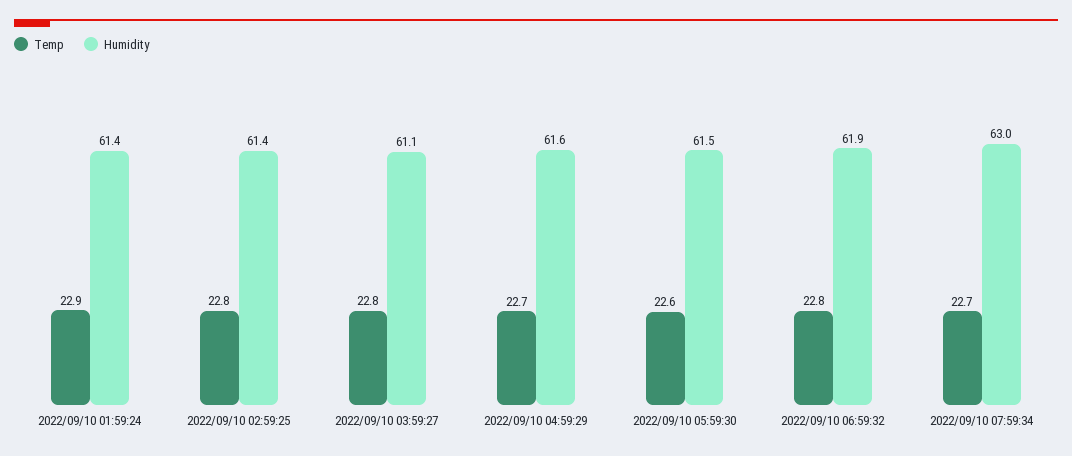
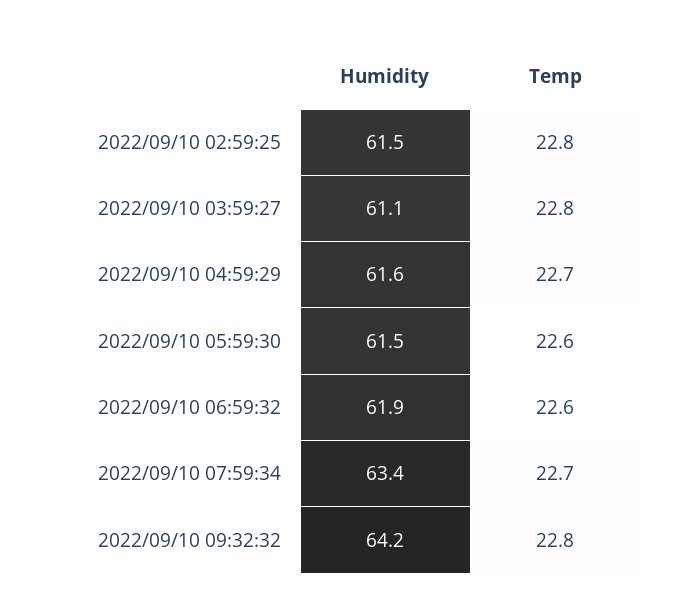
Temp, 2022/09/10 01:59:24: 22.9 -> none
Humidity, 2022/09/10 01:59:24: 61.4 -> none
Humidity, 2022/09/10 02:59:25: 61.4 -> 61.5
Temp, 2022/09/10 06:59:32: 22.8 -> 22.6
Humidity, 2022/09/10 07:59:34: 63 -> 63.4
Humidity, 2022/09/10 09:32:32: none -> 64.2
Temp, 2022/09/10 09:32:32: none -> 22.8

